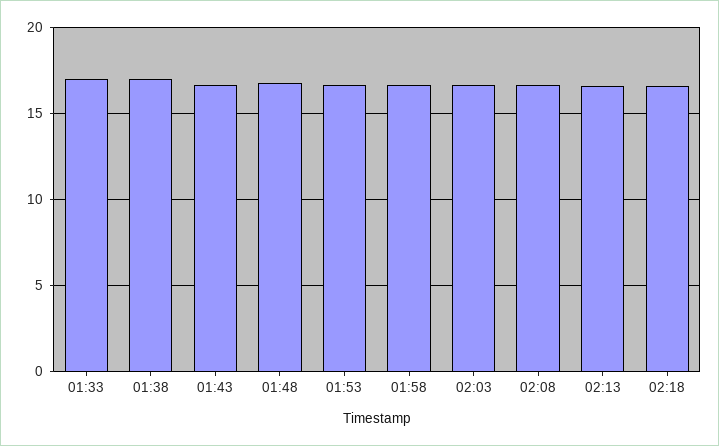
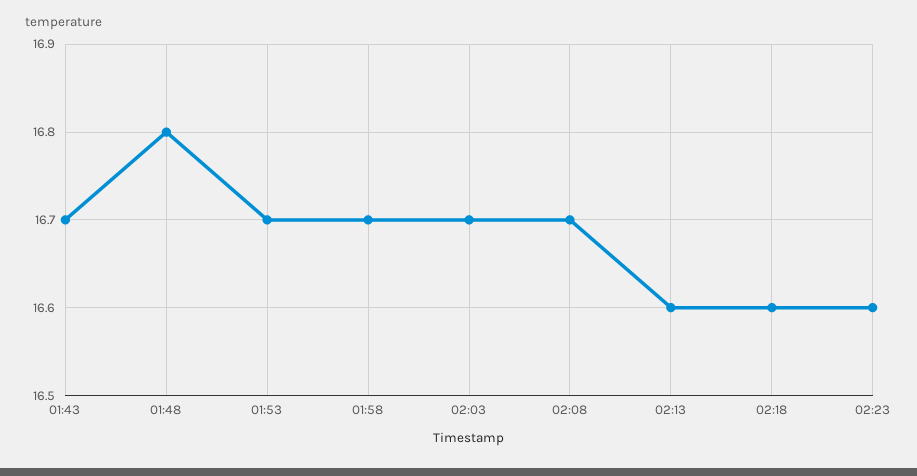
01:33: 17 -> none
01:38: 17 -> none
02:23: none -> 16.6

